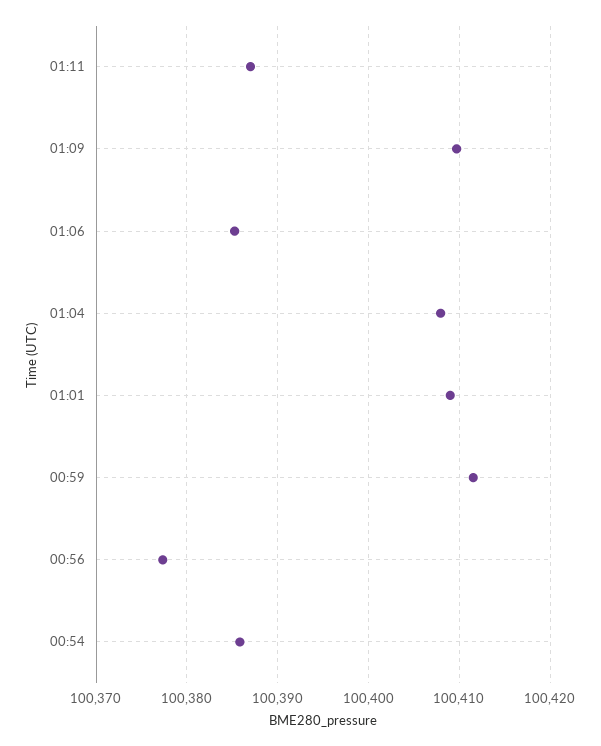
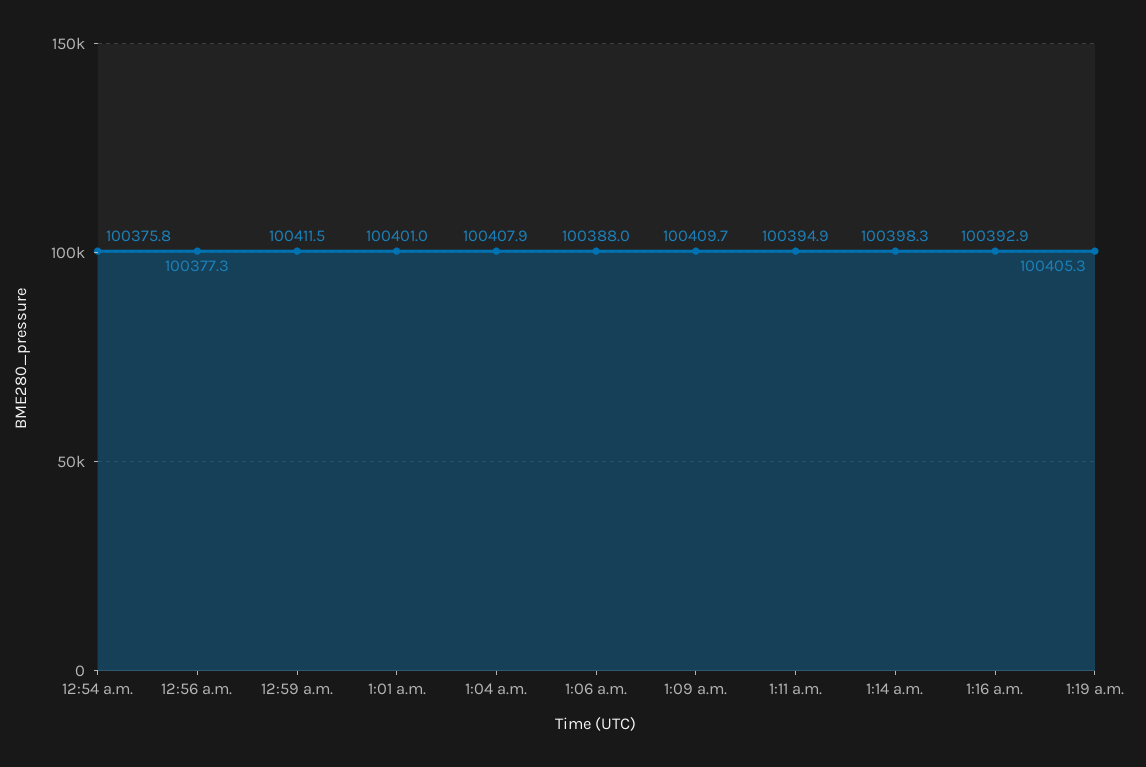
01:11: 100387 -> 100394.9
01:06: 100385 -> 100388
01:01: 100409 -> 100401
00:54: 100386 -> 100375.8
1:14 a.m.: none -> 100398.3
1:16 a.m.: none -> 100392.9
1:19 a.m.: none -> 100405.3

